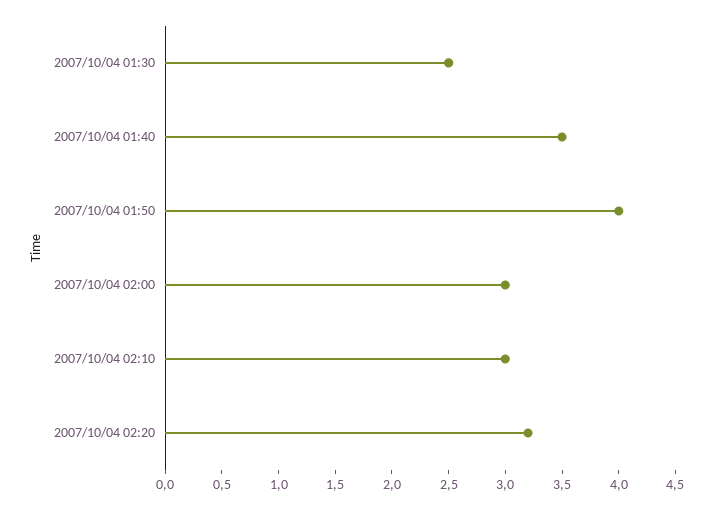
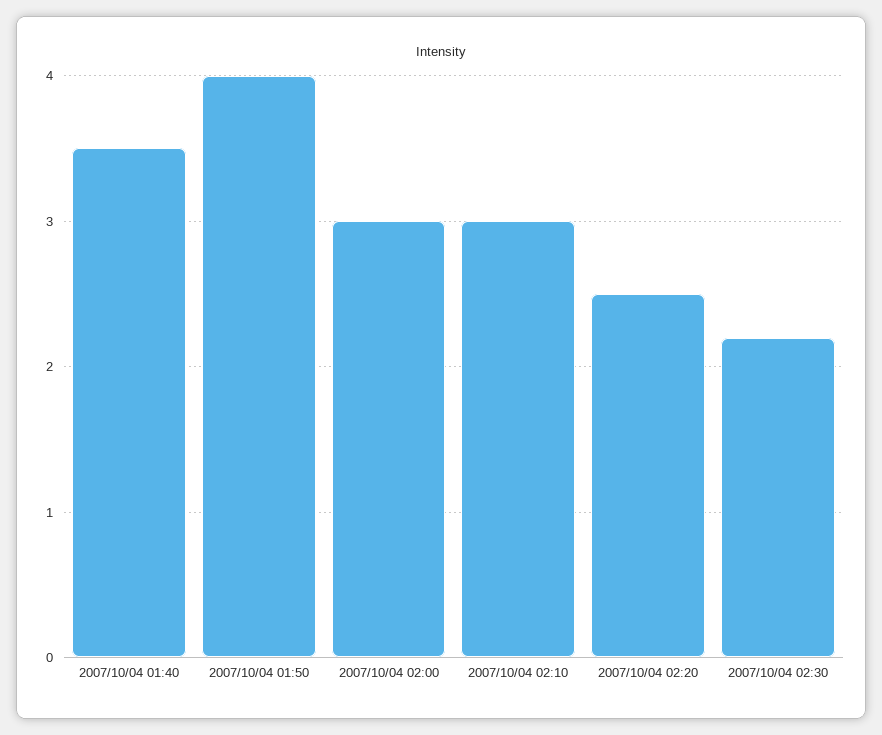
2007/10/04 01:30: 2.5 -> none
2007/10/04 02:20: 3.2 -> 2.5
2007/10/04 02:30: none -> 2.2

